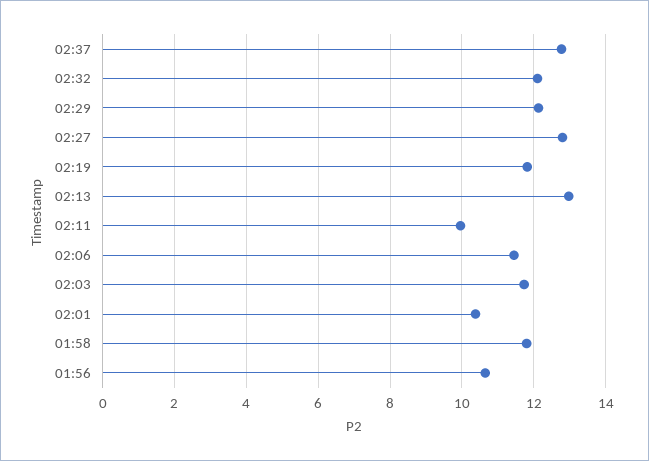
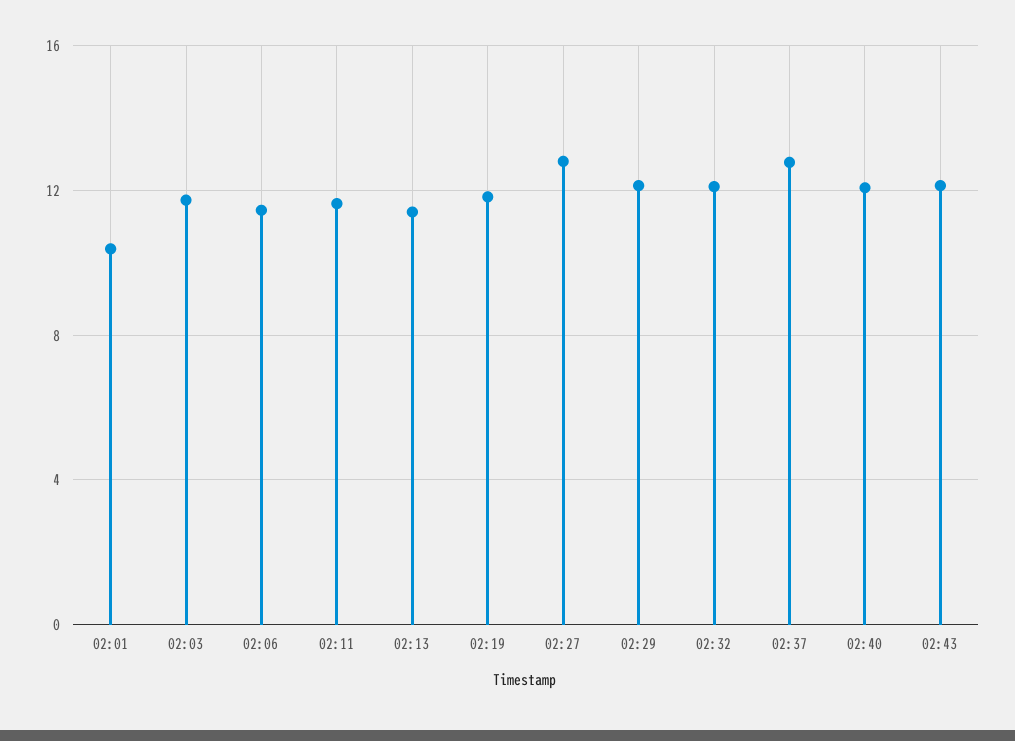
02:13: 13 -> 11.5
02:11: 10 -> 11.5
01:58: 11.8 -> none
01:56: 10.6 -> none
02:40: none -> 12
02:43: none -> 12

